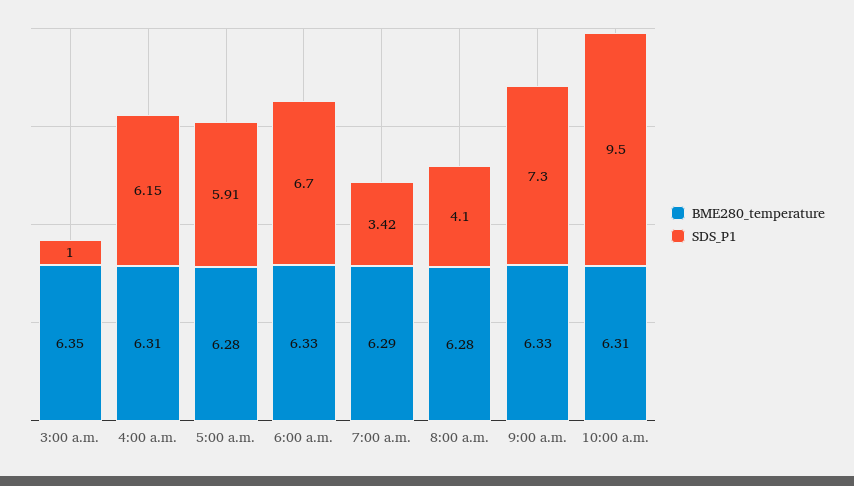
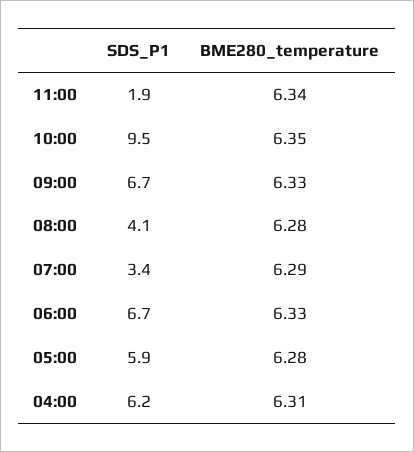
BME280_temperature, 3:00 a.m.: 6.35 -> none
SDS_P1, 3:00 a.m.: 1 -> none
SDS_P1, 9:00 a.m.: 7.3 -> 6.7
BME280_temperature, 10:00 a.m.: 6.31 -> 6.35
SDS_P1, 11:00: none -> 1.9
BME280_temperature, 11:00: none -> 6.34

